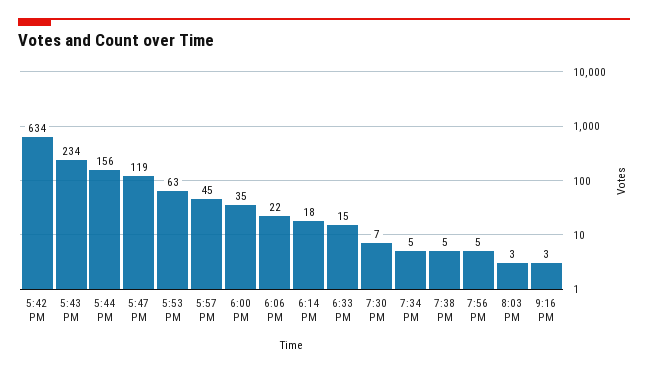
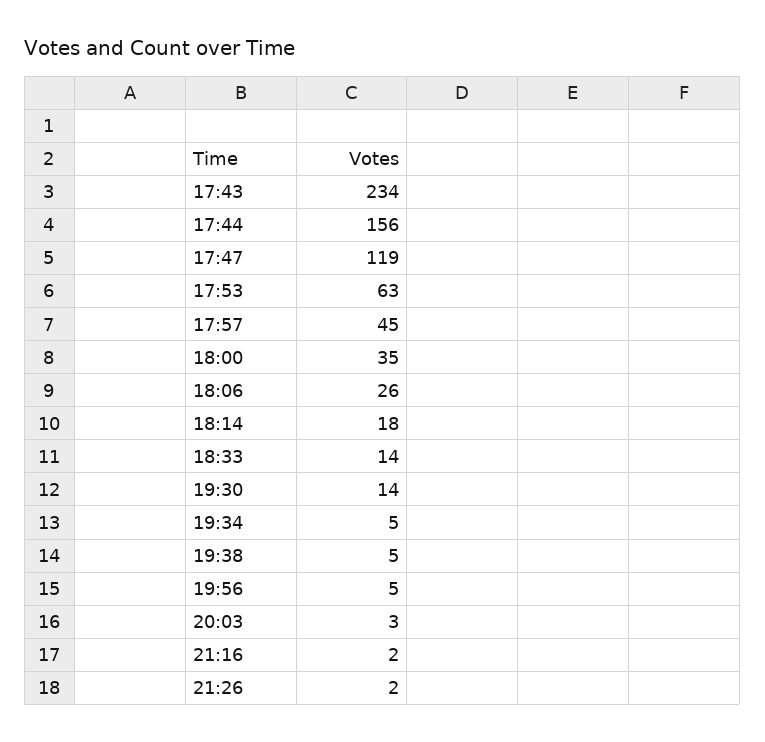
5:42 PM: 634 -> none
6:06 PM: 22 -> 26
6:33 PM: 15 -> 14
7:30 PM: 7 -> 14
9:16 PM: 3 -> 2
21:26: none -> 2

